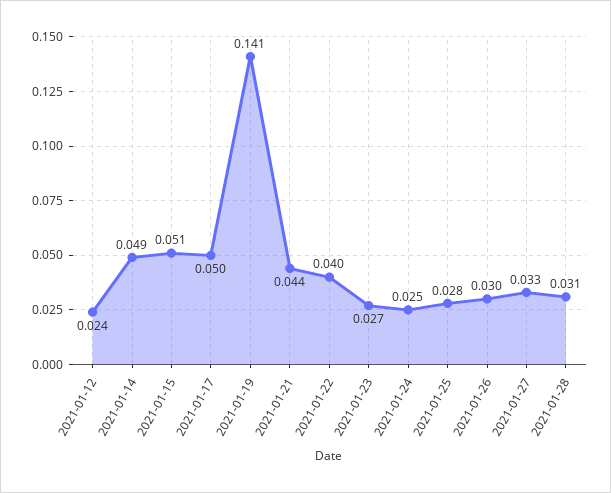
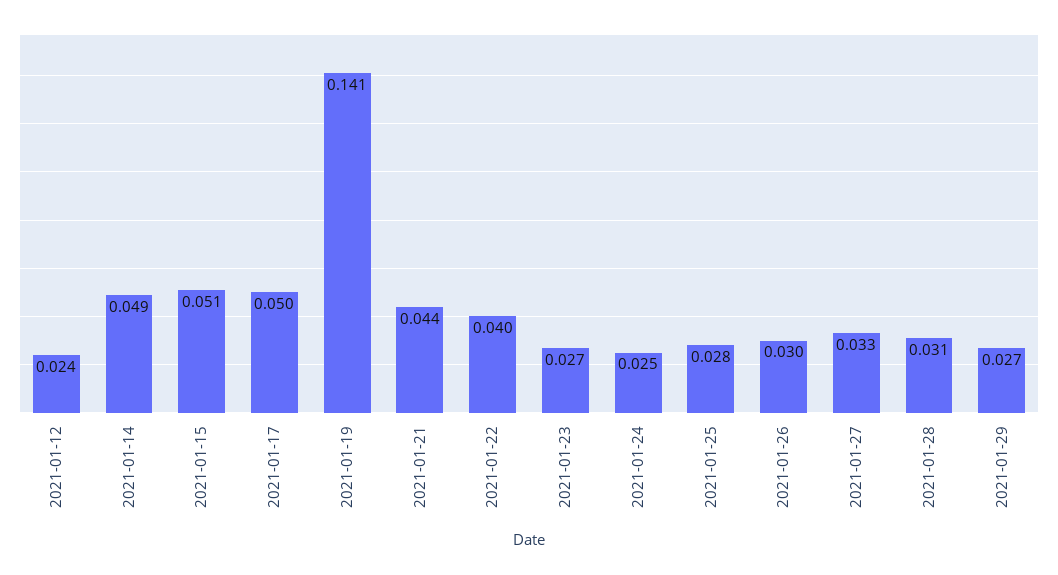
2021-01-29: none -> 0.027

